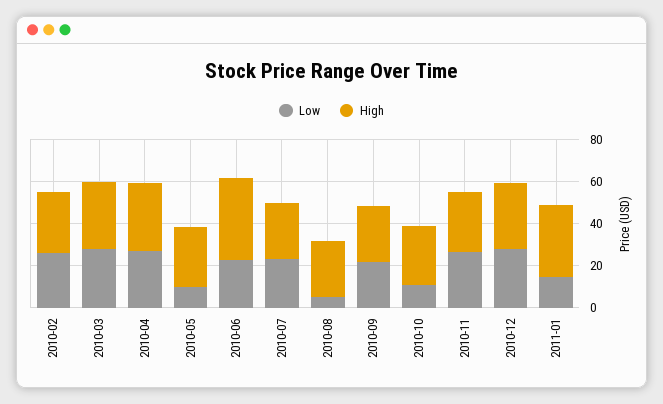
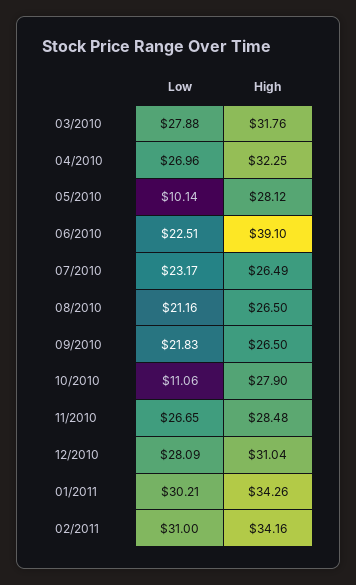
Low, 2010-02: 25 -> none
High, 2010-02: 30 -> none
Low, 2010-08: 5 -> 21.16
Low, 2011-01: 15 -> 30.21
Low, 02/2011: none -> 31
High, 02/2011: none -> 34.16

